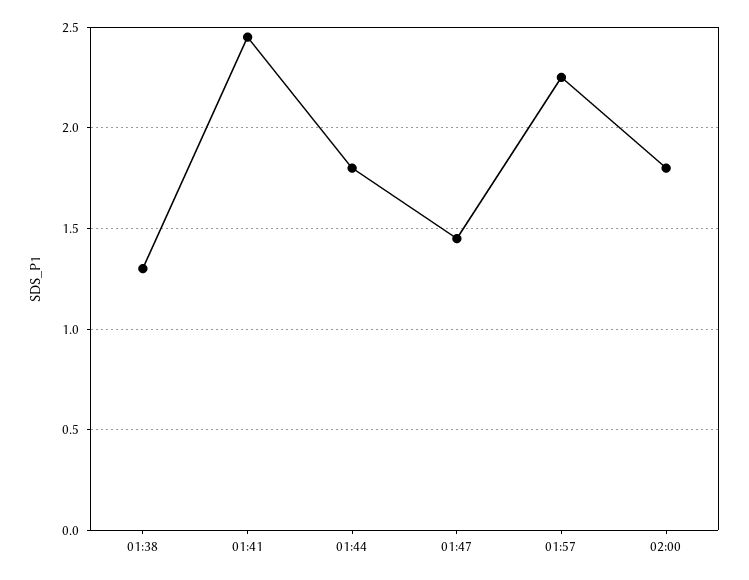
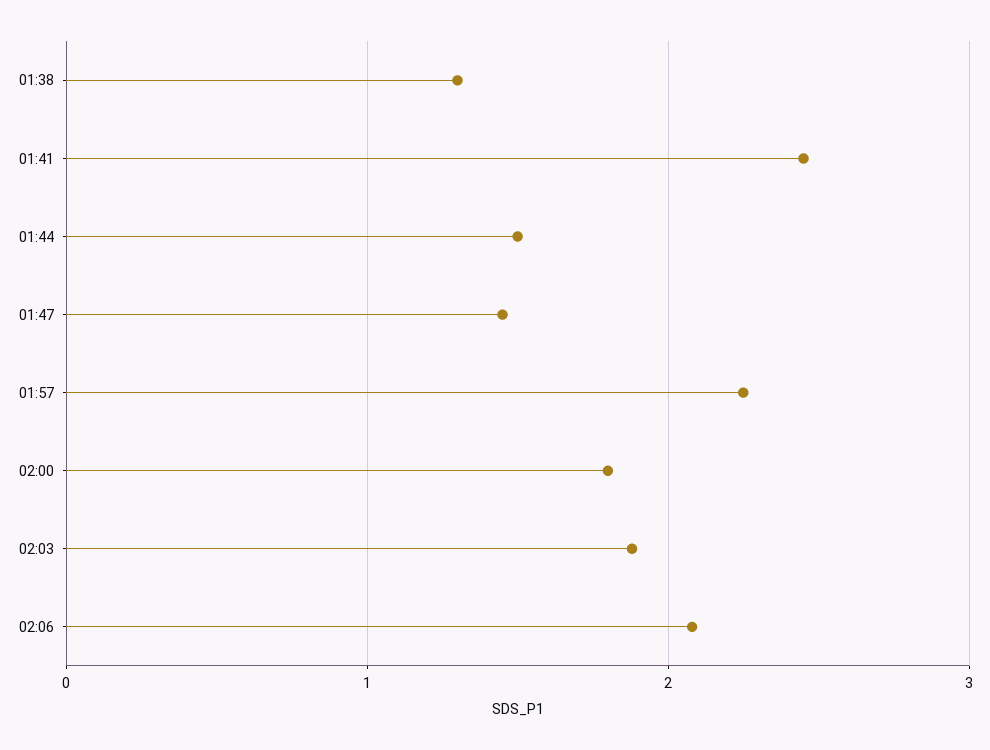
01:44: 1.8 -> 1.5
02:03: none -> 1.9
02:06: none -> 2.1

